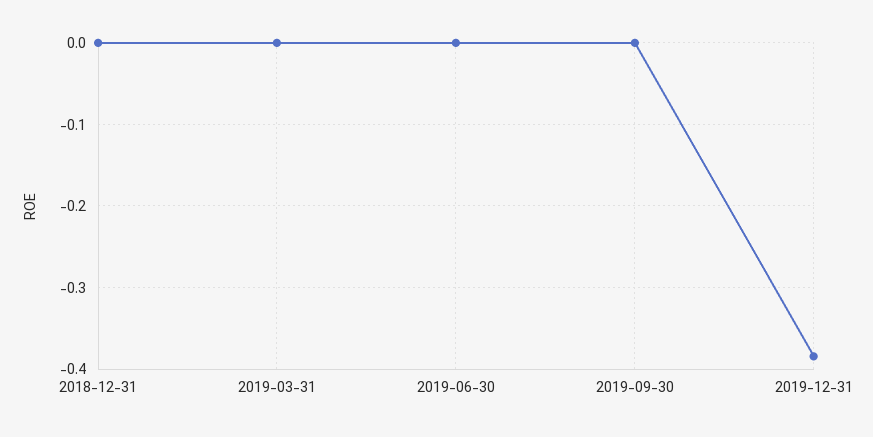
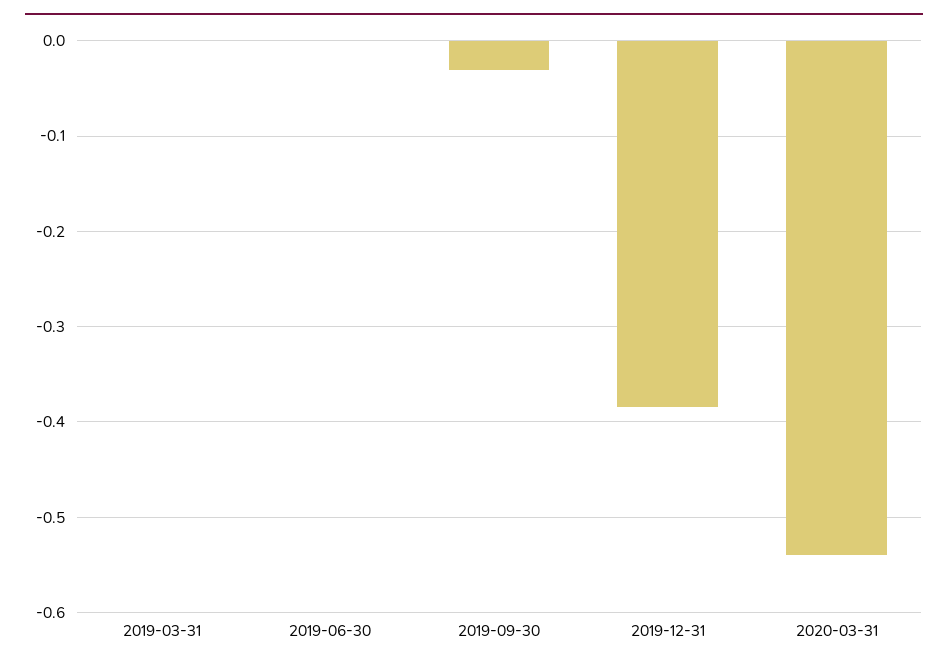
2018-12-31: 0 -> none
2019-09-30: 0 -> -0.03
2020-03-31: none -> -0.54

